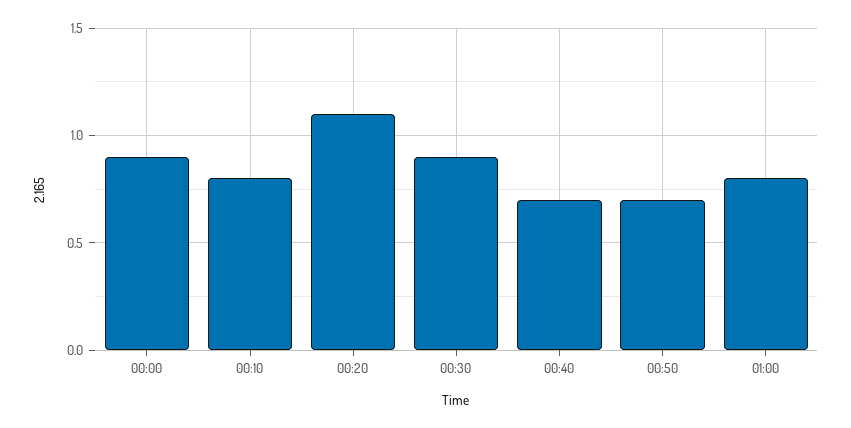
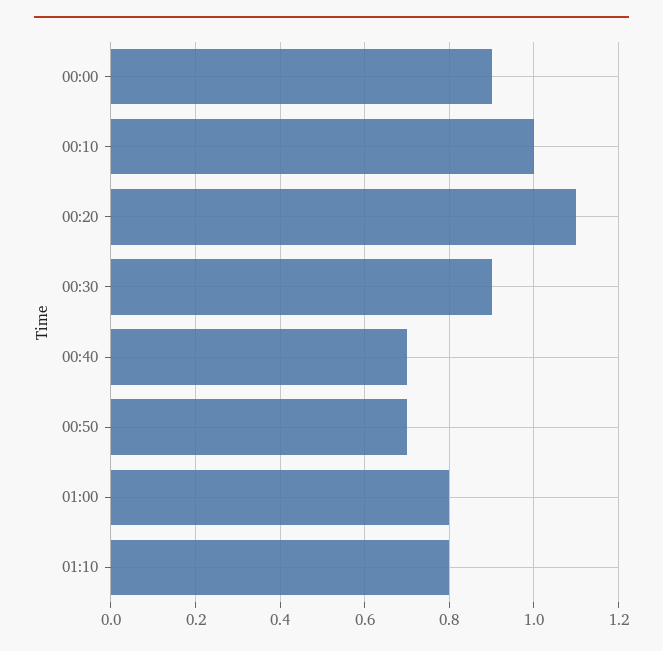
00:10: 0.8 -> 1
01:10: none -> 0.8

